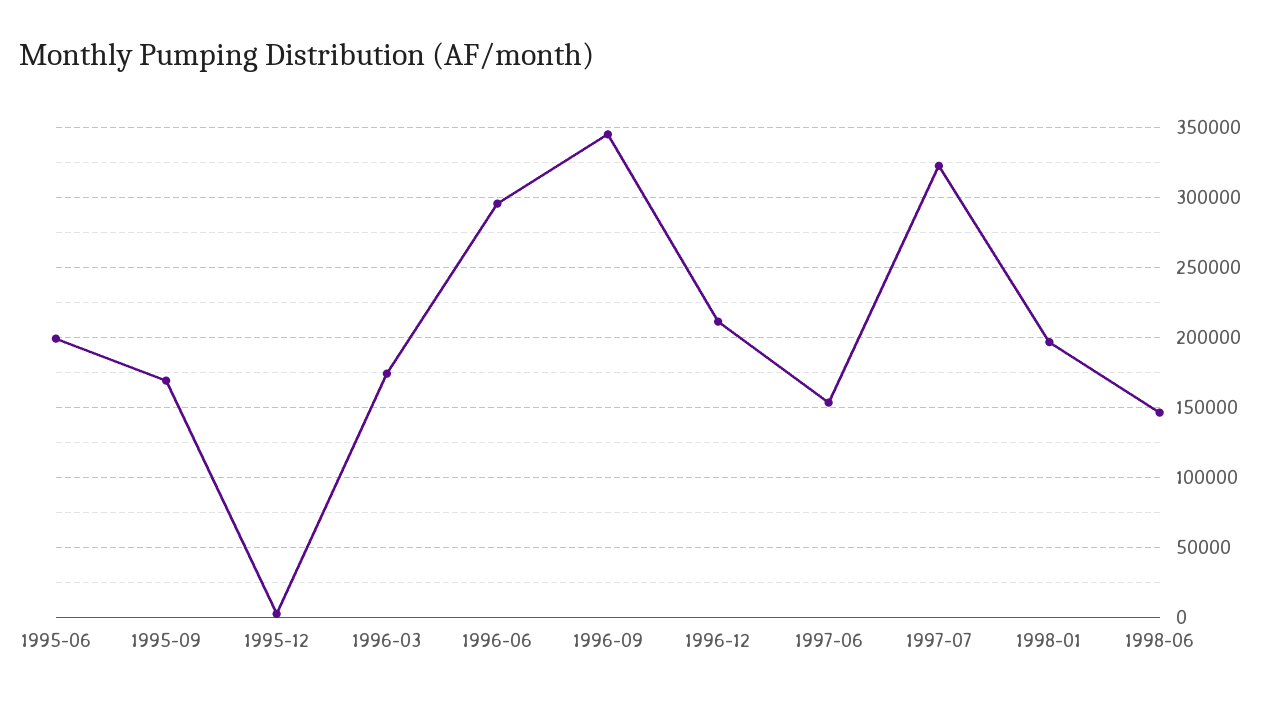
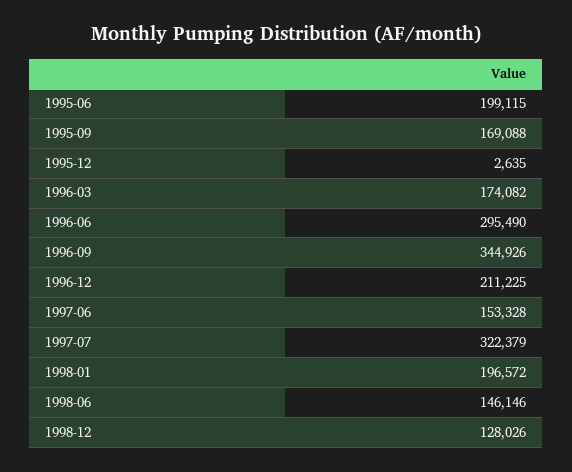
1998-12: none -> 128026

